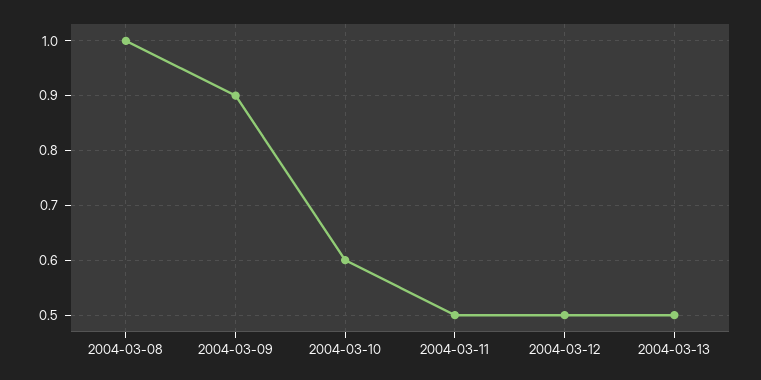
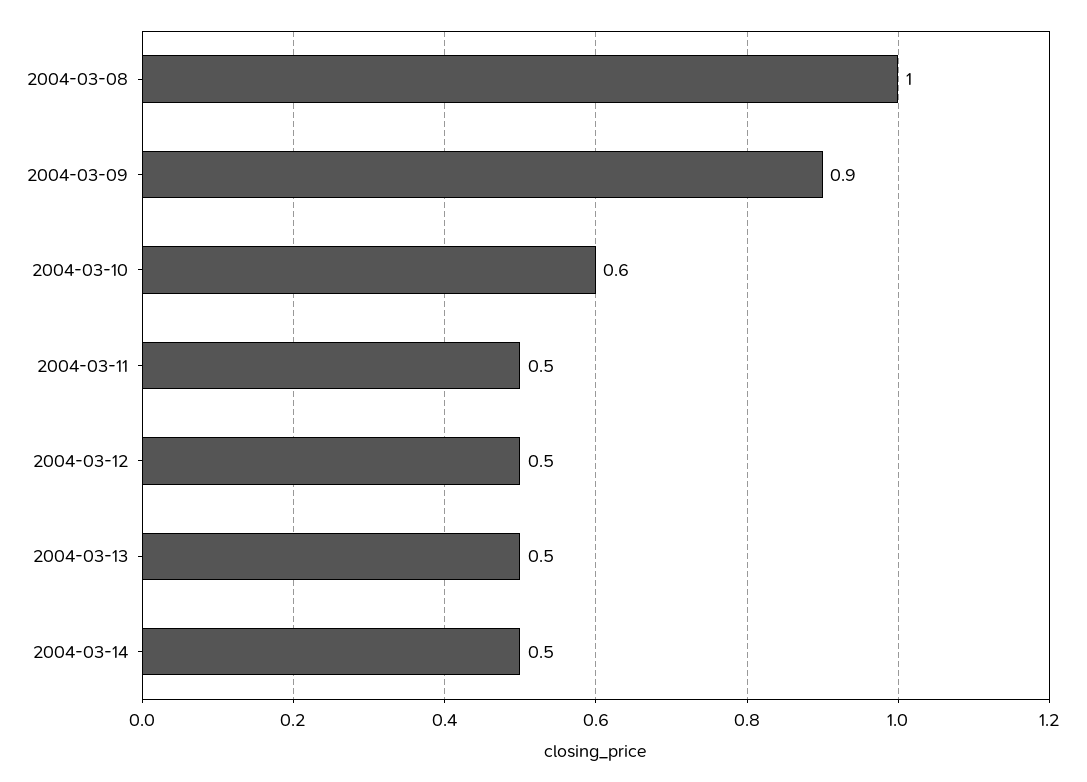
2004-03-14: none -> 0.5

